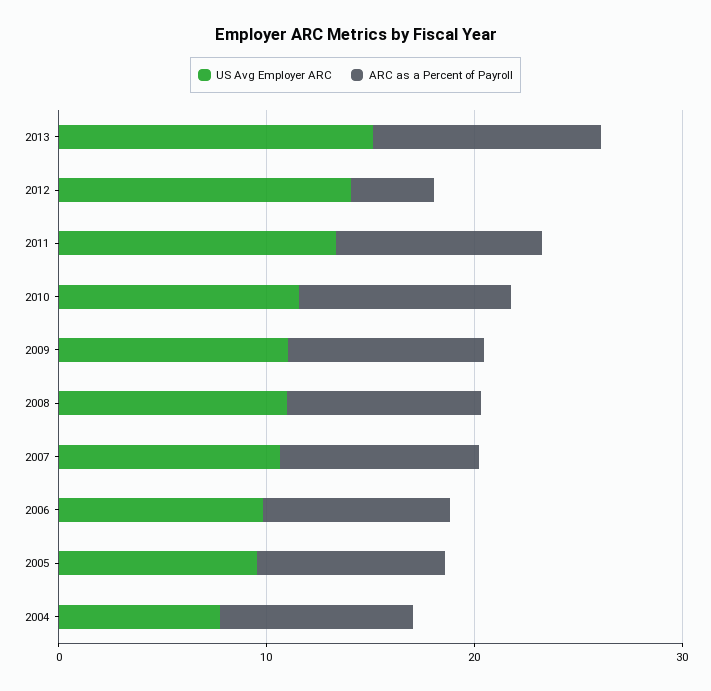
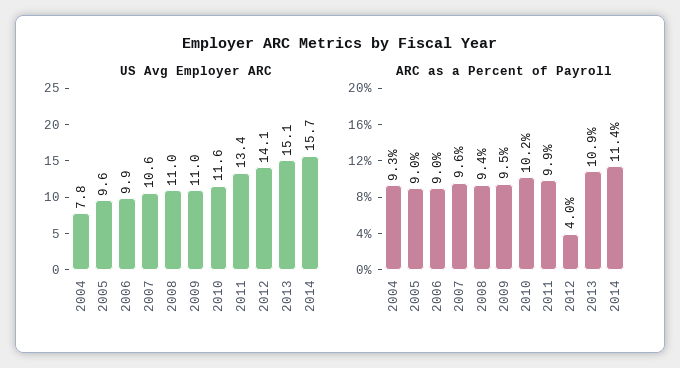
US Avg Employer ARC, 2014: none -> 15.7
ARC as a Percent of Payroll, 2014: none -> 11.4

